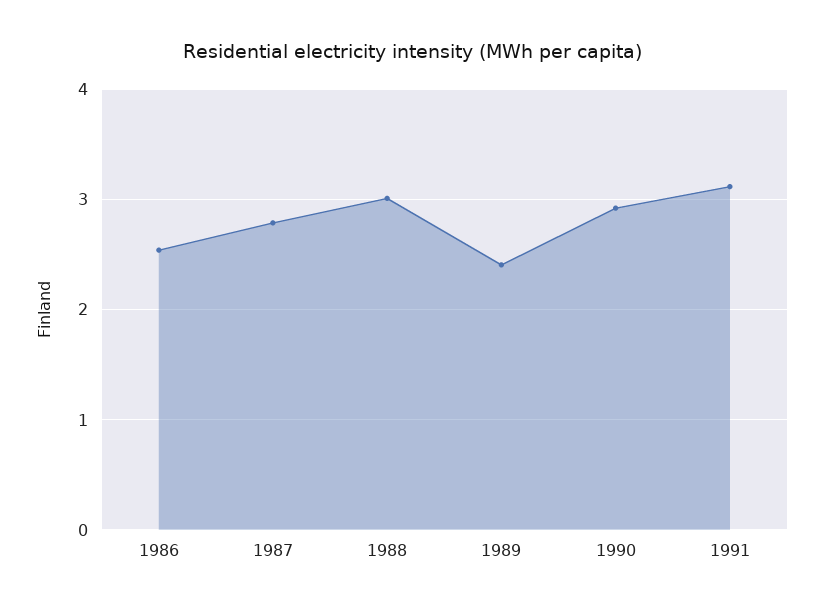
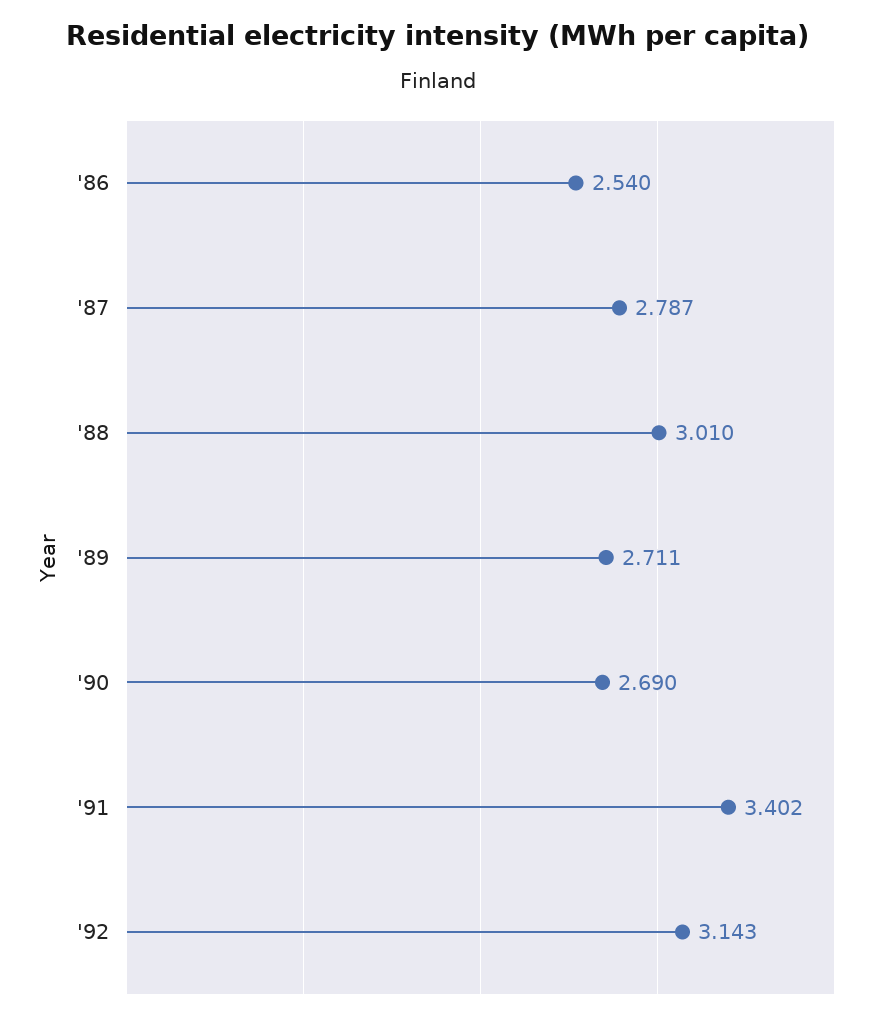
1989: 2.4 -> 2.711
1990: 2.9 -> 2.69
1991: 3.1 -> 3.402
'92: none -> 3.143

